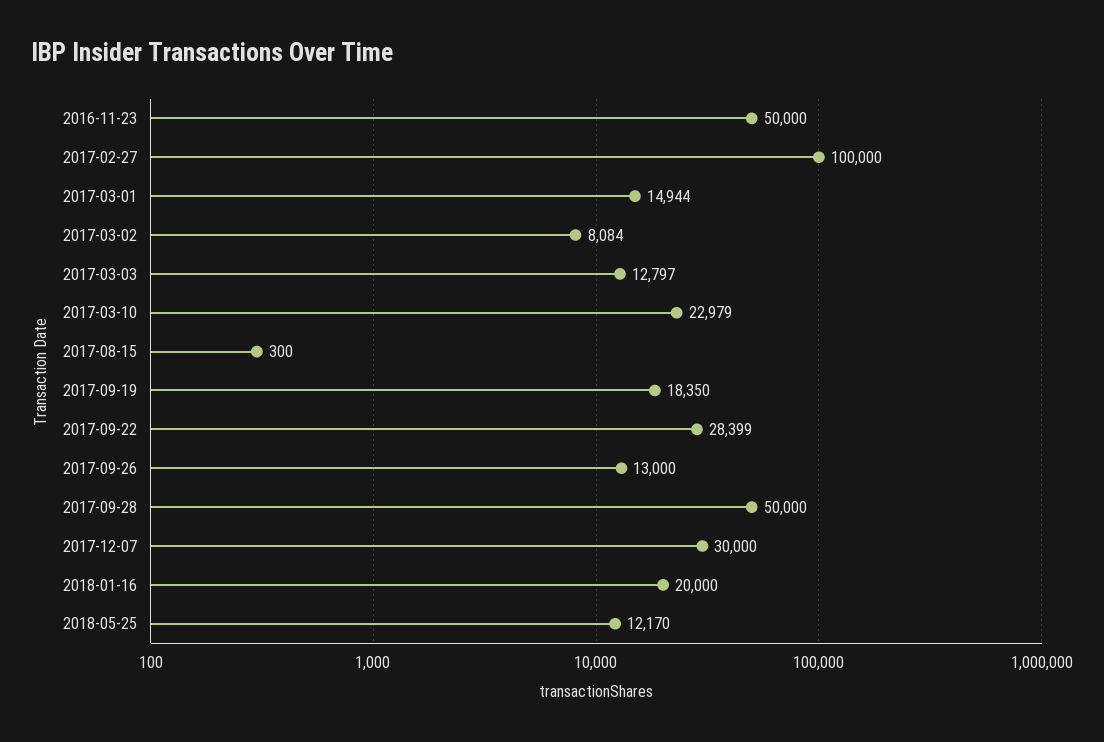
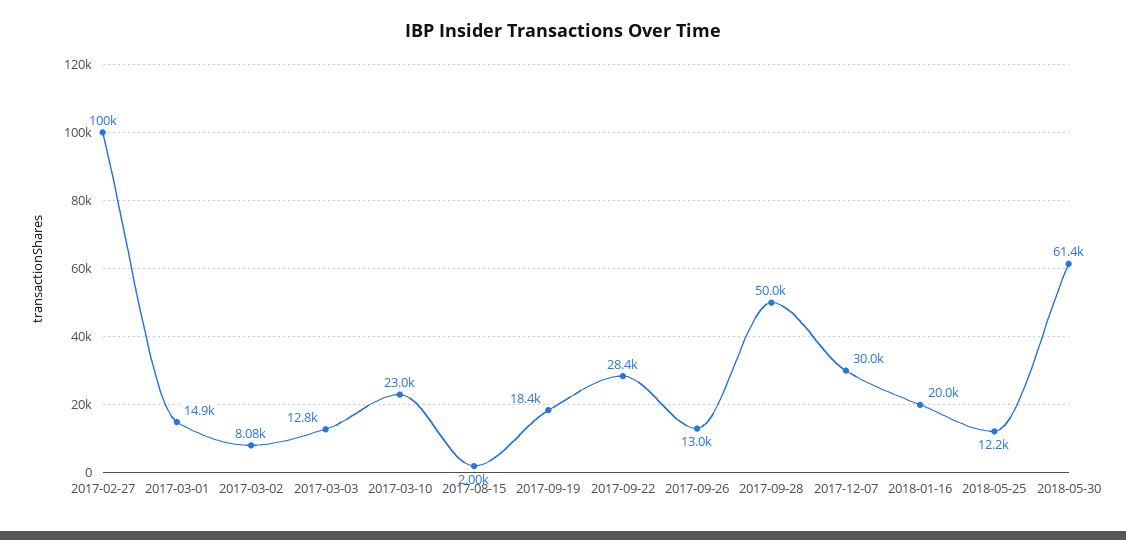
2016-11-23: 50000 -> none
2017-08-15: 300 -> 2000
2018-05-30: none -> 61400

